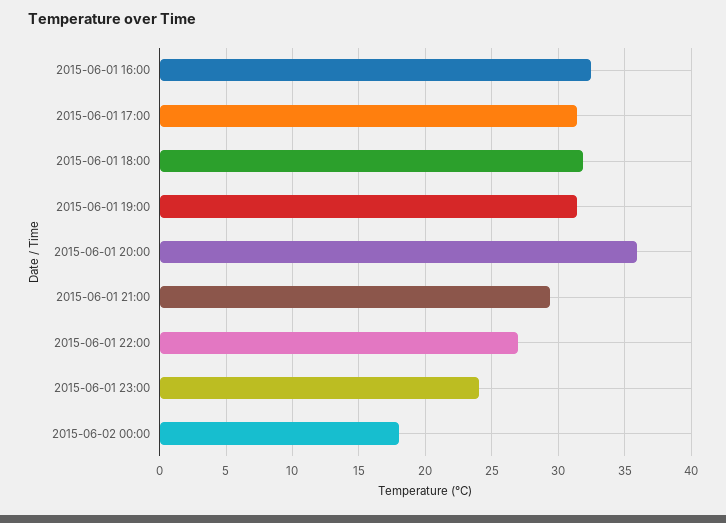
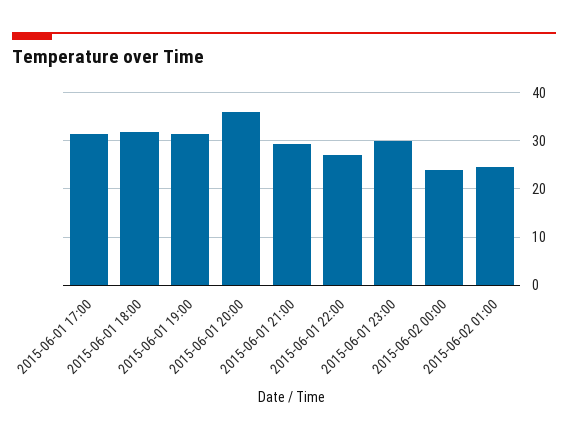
2015-06-01 16:00: 32.5 -> none
2015-06-01 23:00: 24 -> 30
2015-06-02 00:00: 18 -> 24
2015-06-02 01:00: none -> 24

